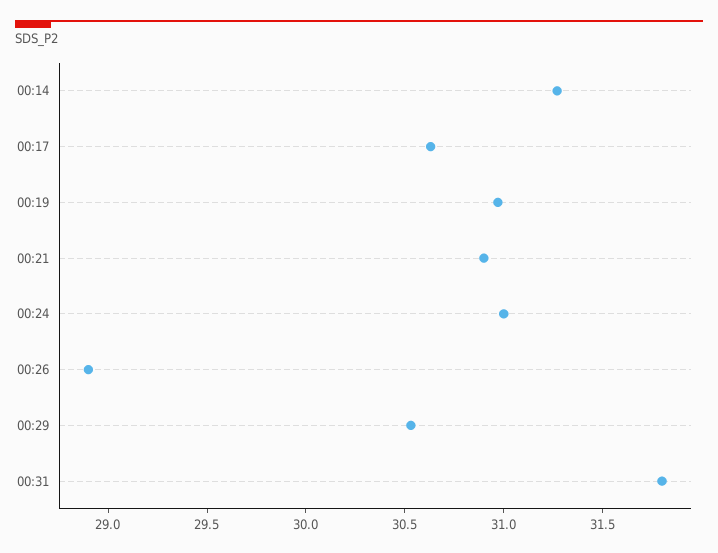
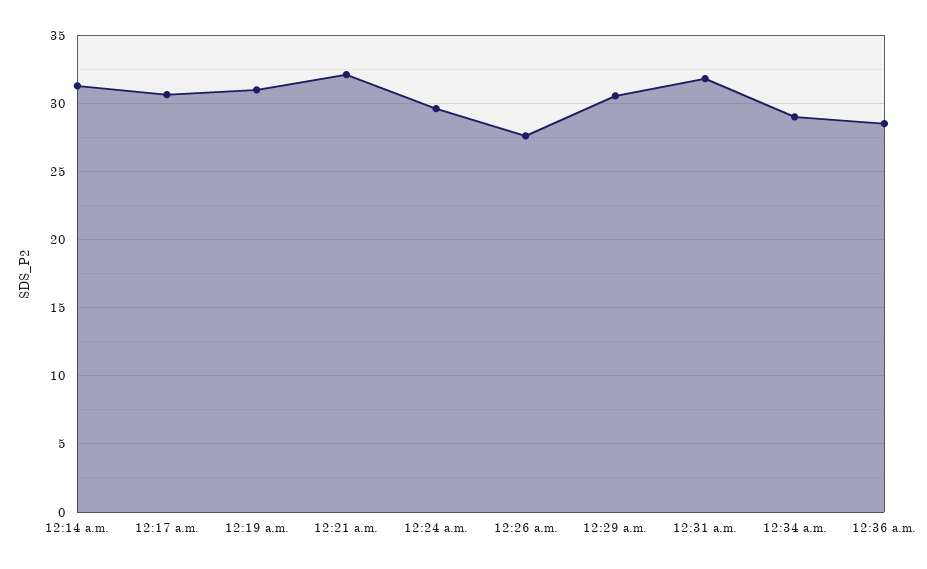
00:21: 30.9 -> 32
00:24: 31 -> 29.5
00:26: 28.9 -> 27.5
12:34 a.m.: none -> 29
12:36 a.m.: none -> 28.5

